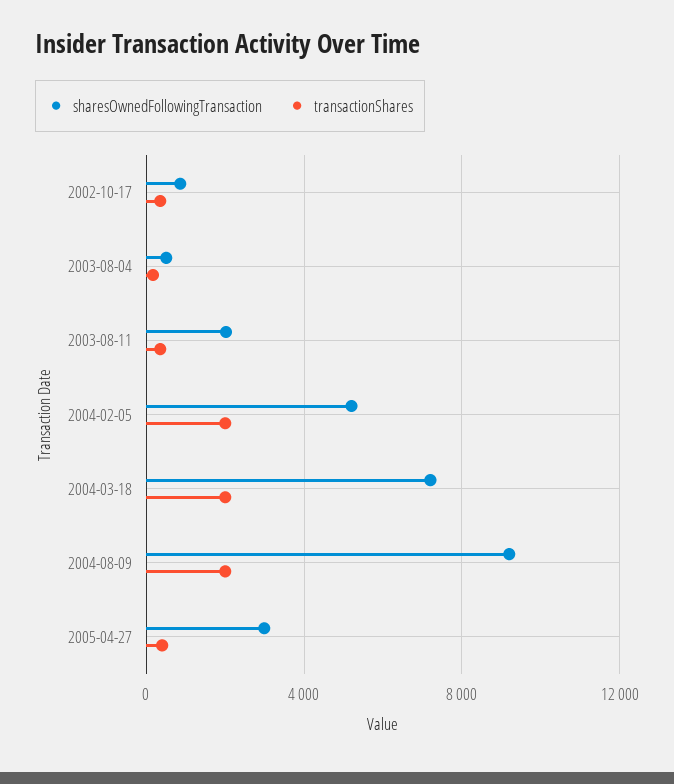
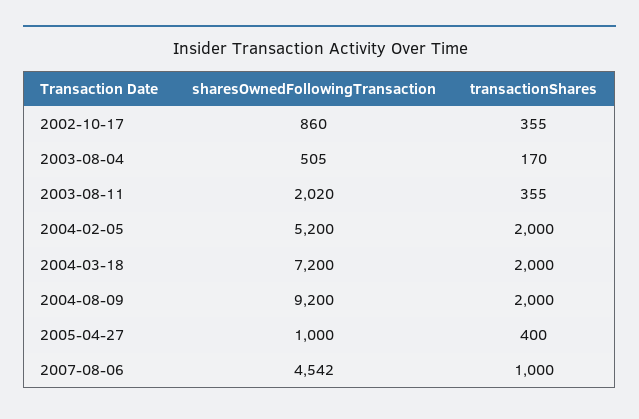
sharesOwnedFollowingTransaction, 2005-04-27: 3000 -> 1000
sharesOwnedFollowingTransaction, 2007-08-06: none -> 4542
transactionShares, 2007-08-06: none -> 1000

